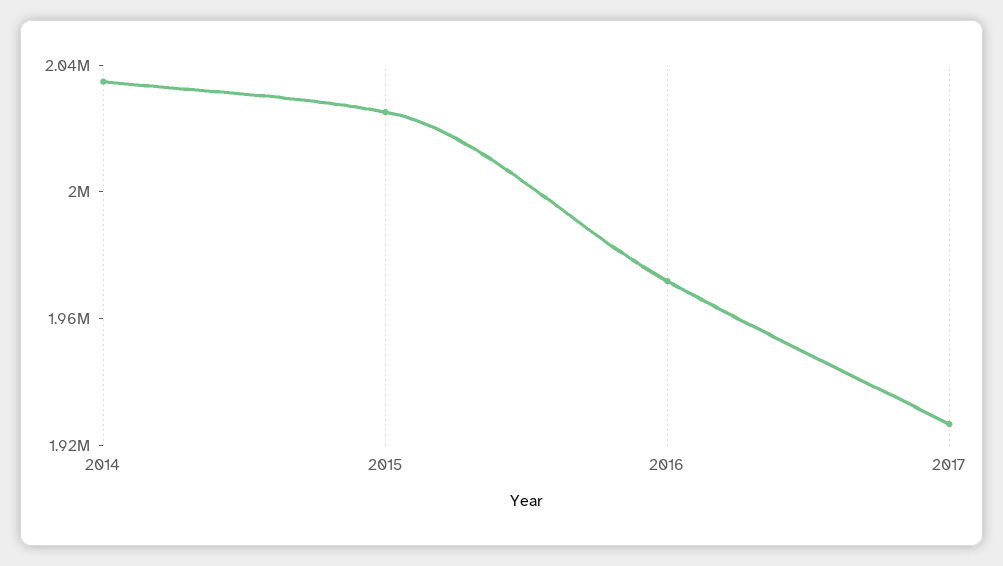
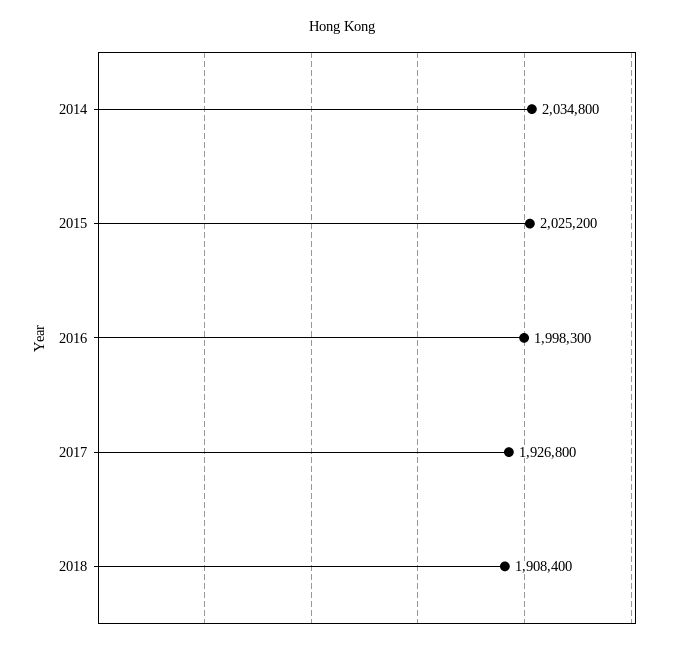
2016: 1970000 -> 1998300
2018: none -> 1908400

